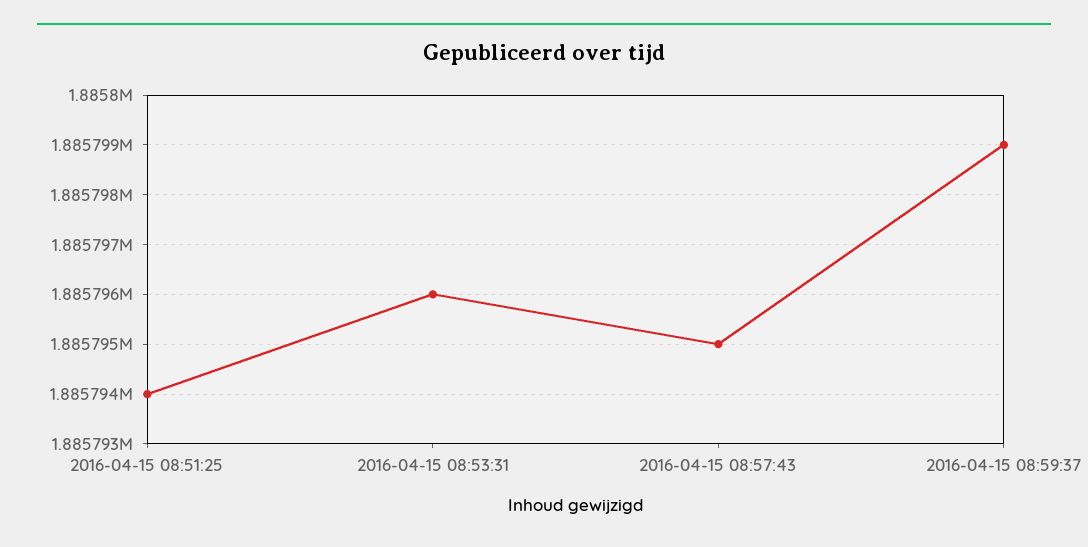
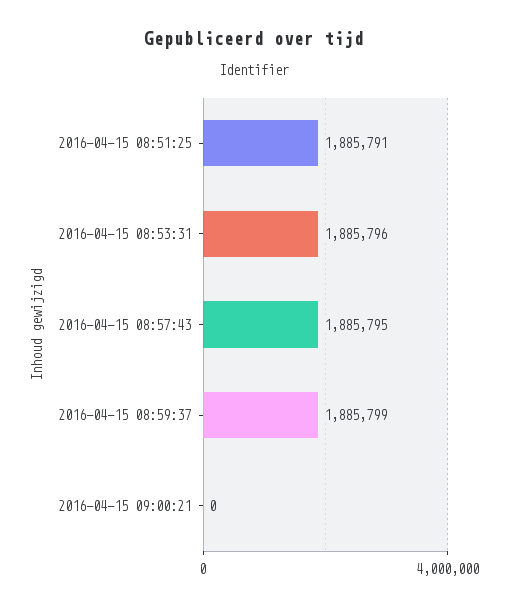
2016-04-15 08:51:25: 1885794 -> 1885791
2016-04-15 09:00:21: none -> 0

